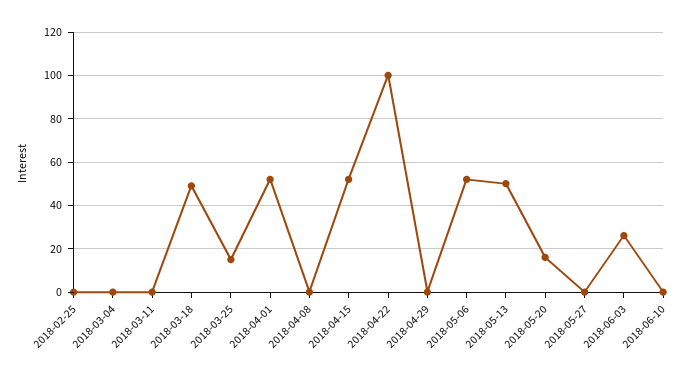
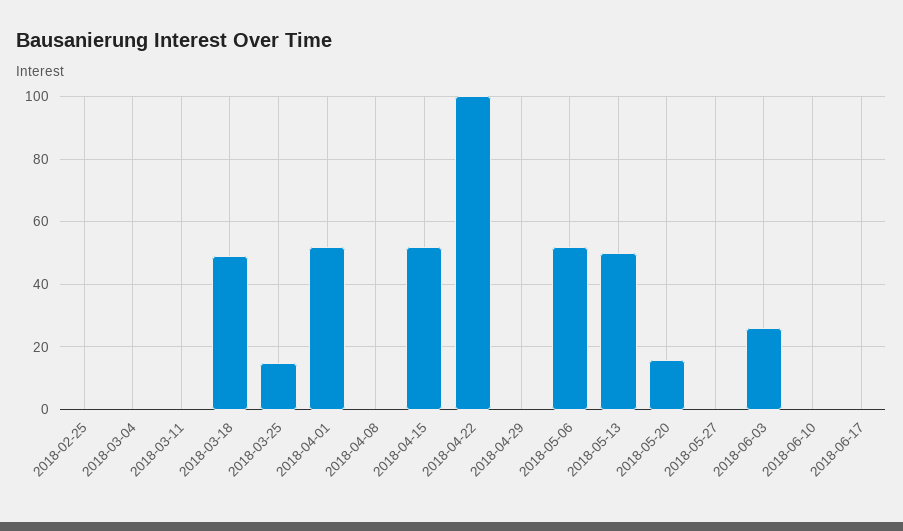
2018-06-17: none -> 0

